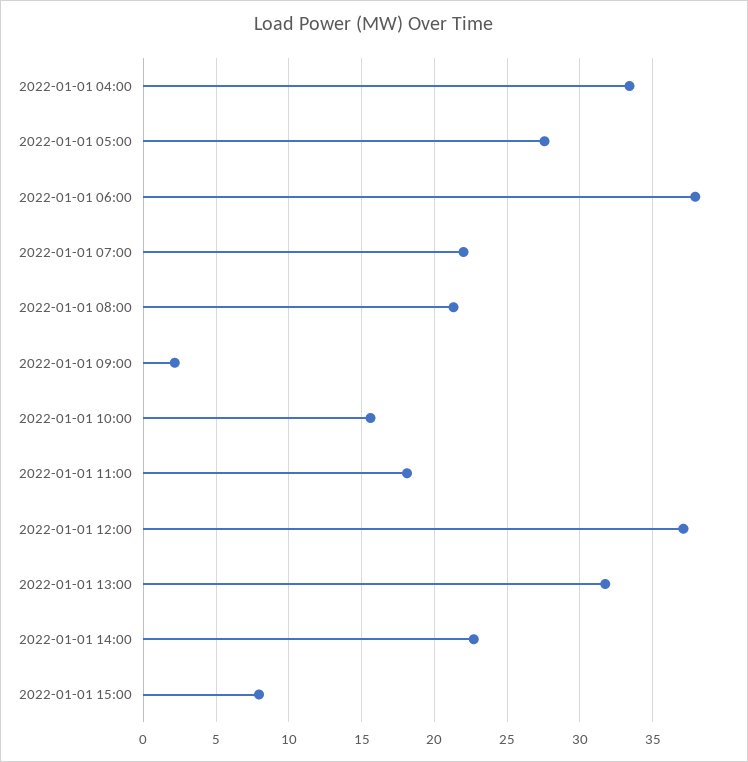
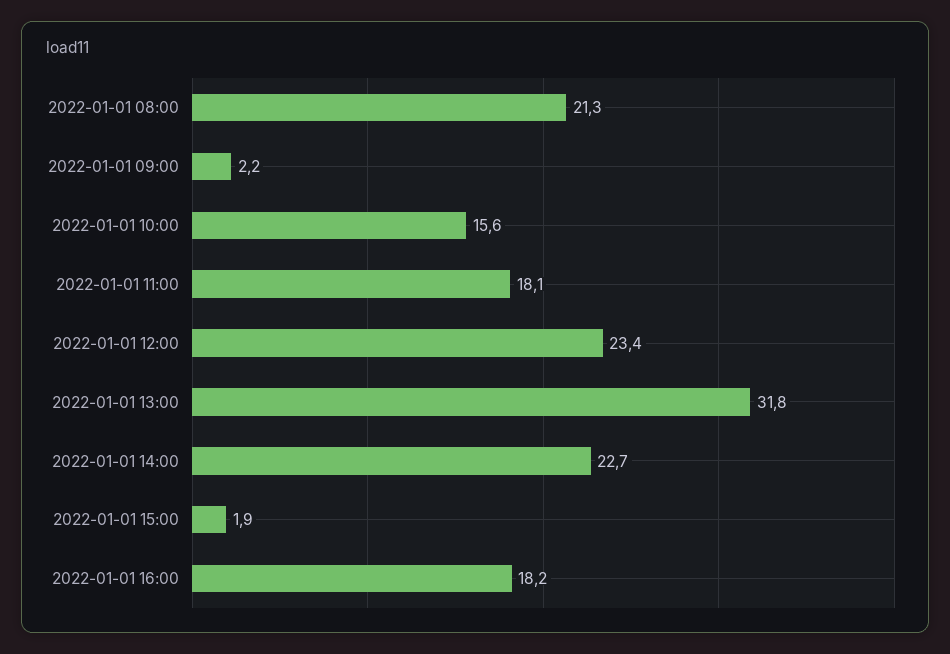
2022-01-01 04:00: 33.5 -> none
2022-01-01 05:00: 27.5 -> none
2022-01-01 06:00: 38 -> none
2022-01-01 07:00: 22 -> none
2022-01-01 12:00: 37 -> 23.4
2022-01-01 15:00: 8 -> 1.9
2022-01-01 16:00: none -> 18.2

